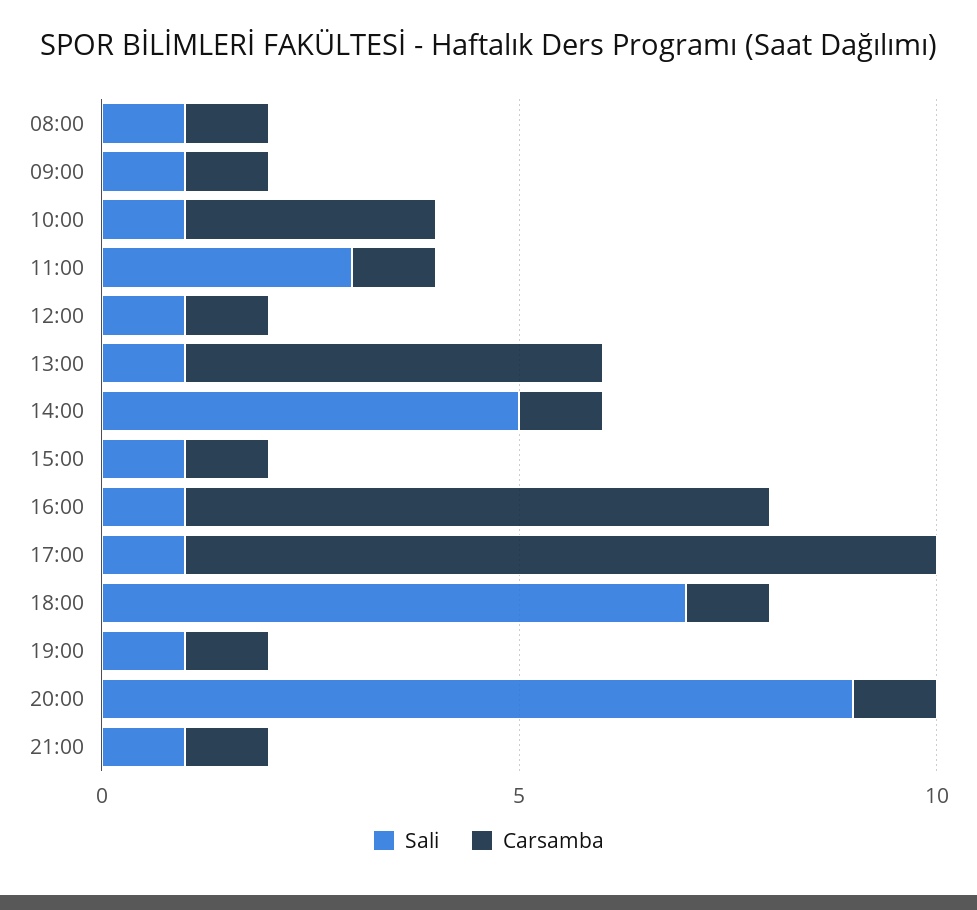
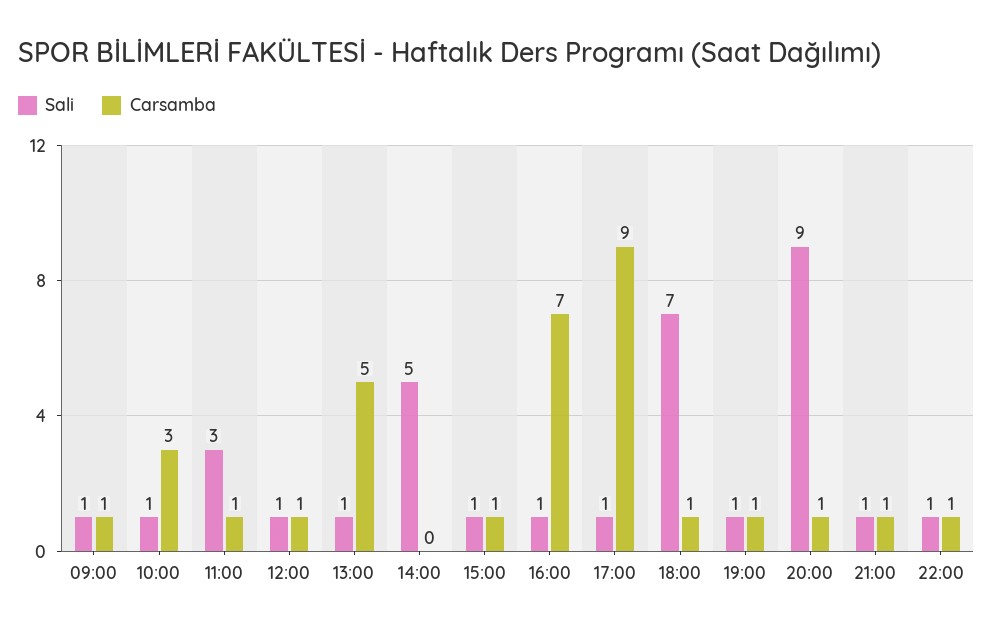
Sali, 08:00: 1 -> none
Carsamba, 08:00: 1 -> none
Carsamba, 14:00: 1 -> 0
Sali, 22:00: none -> 1
Carsamba, 22:00: none -> 1

